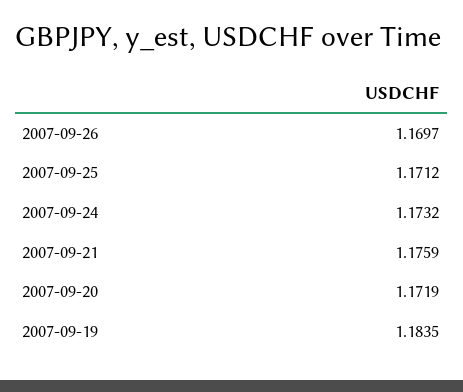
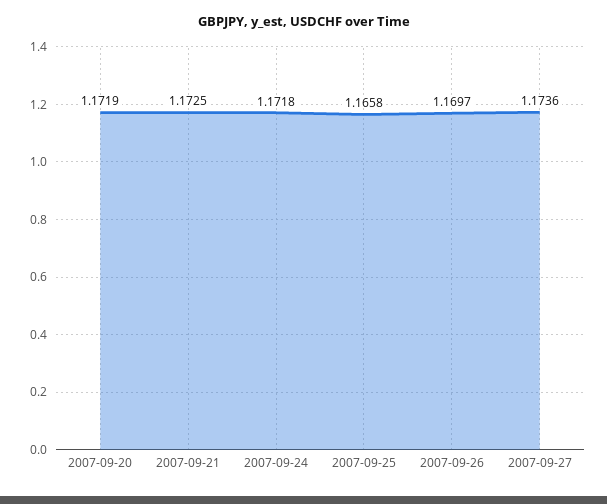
2007-09-25: 1.1712 -> 1.1658
2007-09-24: 1.1732 -> 1.1718
2007-09-21: 1.1759 -> 1.1725
2007-09-19: 1.1835 -> none
2007-09-27: none -> 1.1736

